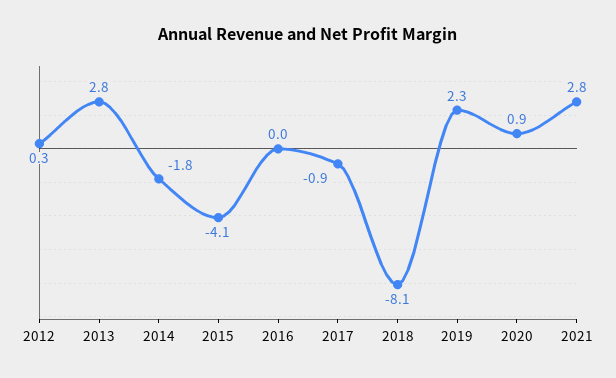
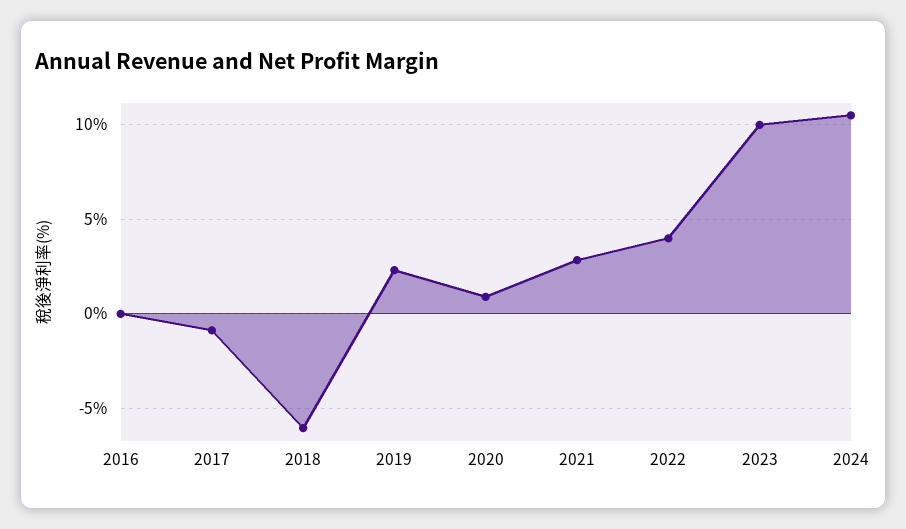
2012: 0.3 -> none
2013: 2.8 -> none
2014: -1.8 -> none
2015: -4.1 -> none
2018: -8.1 -> -6
2022: none -> 4
2023: none -> 10
2024: none -> 10.5

